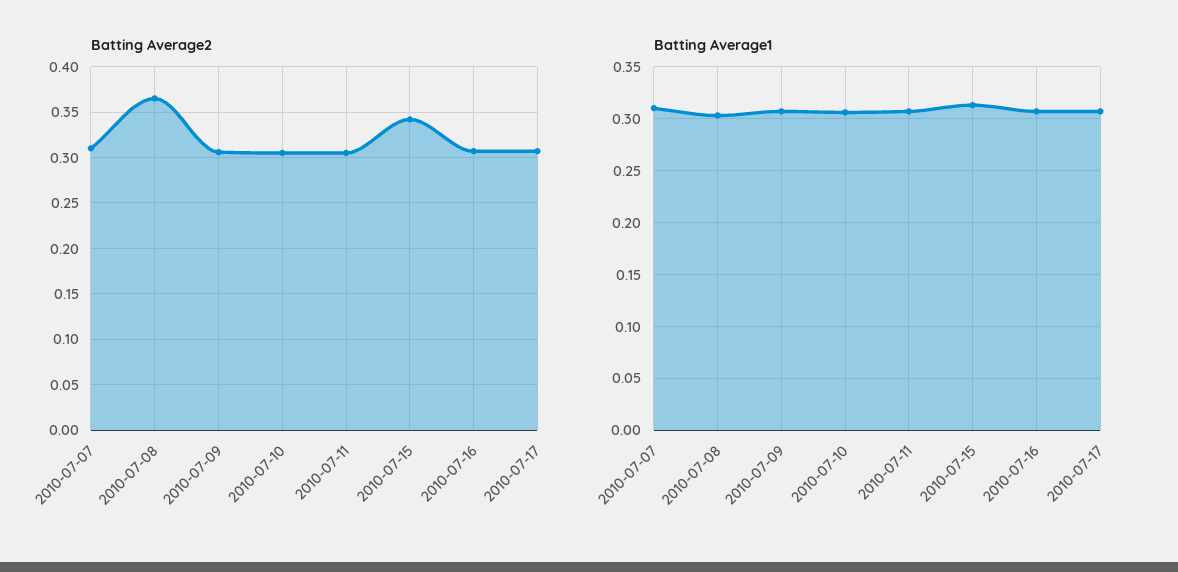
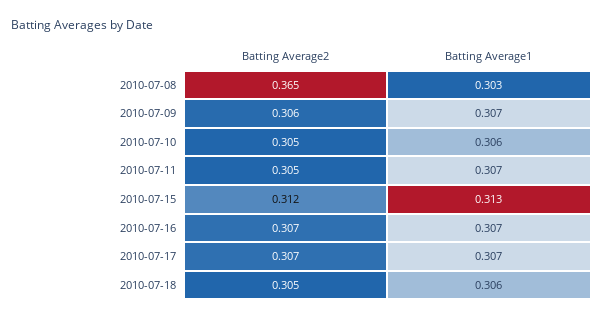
Batting Average2, 2010-07-07: 0.31 -> none
Batting Average2, 2010-07-15: 0.34 -> 0.312
Batting Average1, 2010-07-07: 0.31 -> none
Batting Average2, 2010-07-18: none -> 0.305
Batting Average1, 2010-07-18: none -> 0.306

